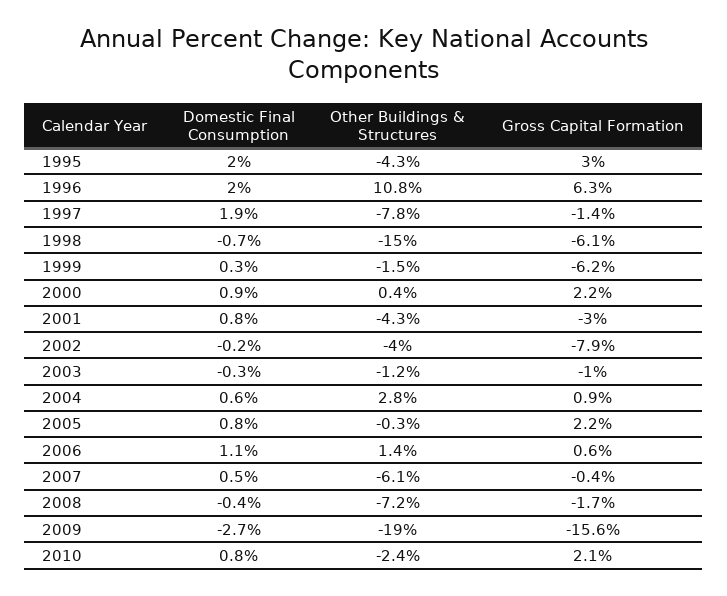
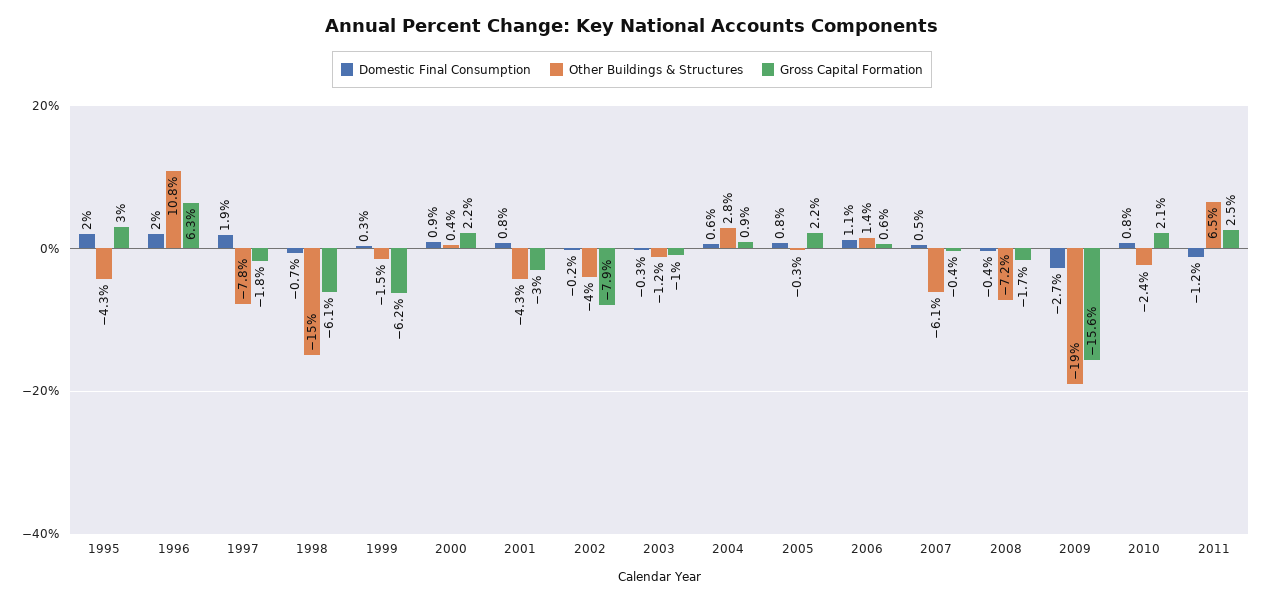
Gross Capital Formation, 1997: -1.4 -> -1.8
Domestic Final Consumption, 2011: none -> -1.2
Other Buildings & Structures, 2011: none -> 6.5
Gross Capital Formation, 2011: none -> 2.5

